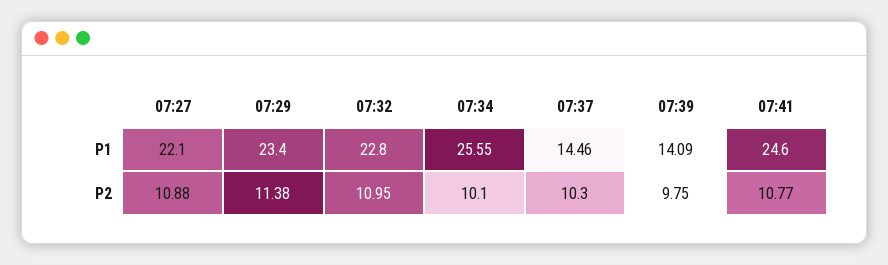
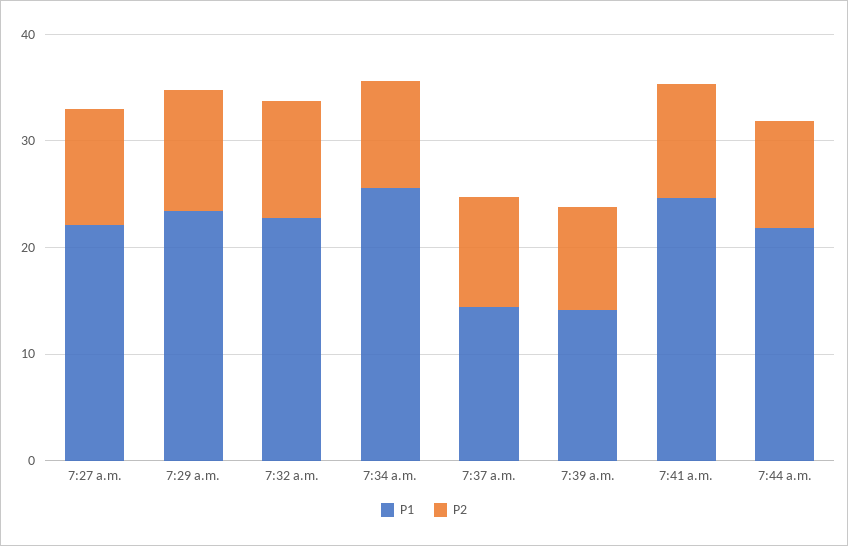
P1, 7:44 a.m.: none -> 22
P2, 7:44 a.m.: none -> 10

